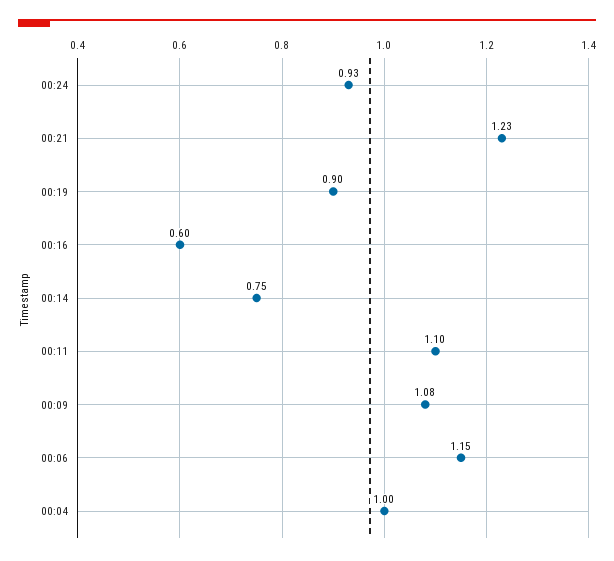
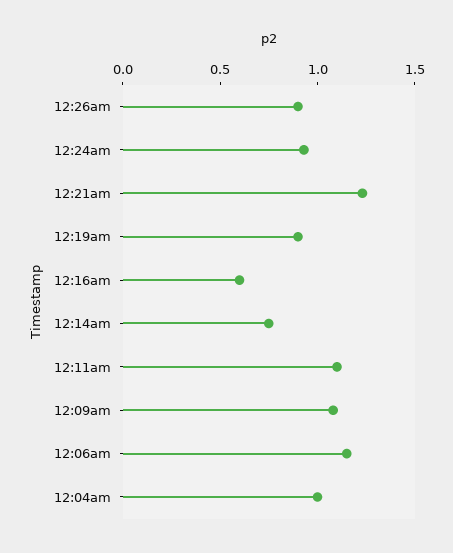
12:26am: none -> 0.9

